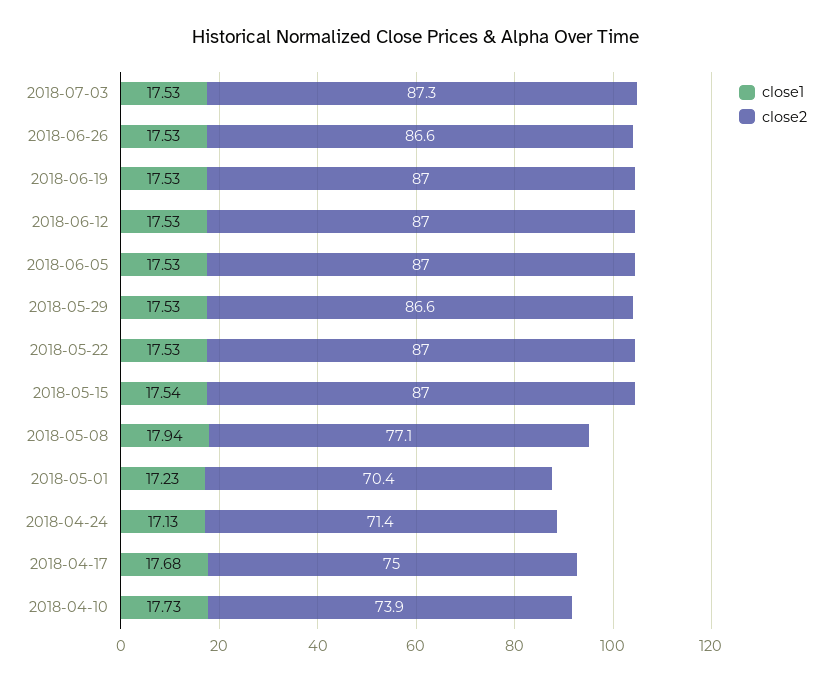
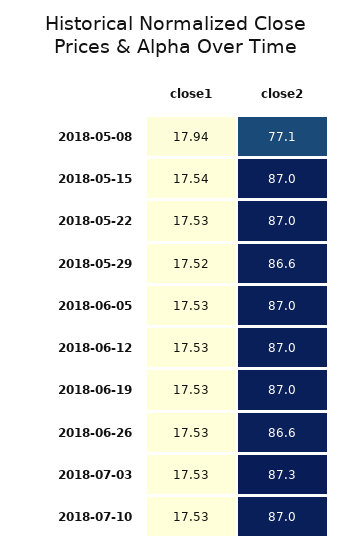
close1, 2018-05-29: 17.53 -> 17.52
close1, 2018-05-01: 17.23 -> none
close2, 2018-05-01: 70.4 -> none
close1, 2018-04-24: 17.13 -> none
close2, 2018-04-24: 71.4 -> none
close1, 2018-04-17: 17.68 -> none
close2, 2018-04-17: 75 -> none
close1, 2018-04-10: 17.73 -> none
close2, 2018-04-10: 73.9 -> none
close1, 2018-07-10: none -> 17.53
close2, 2018-07-10: none -> 87

